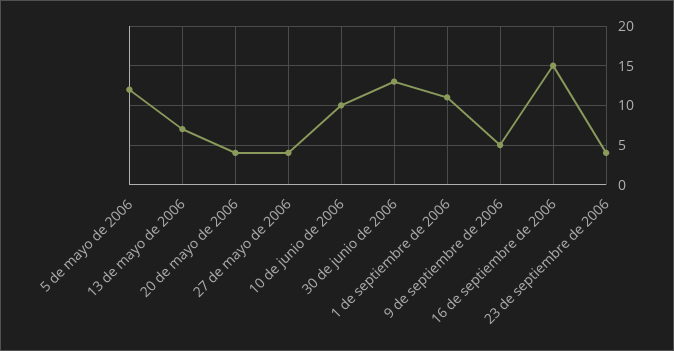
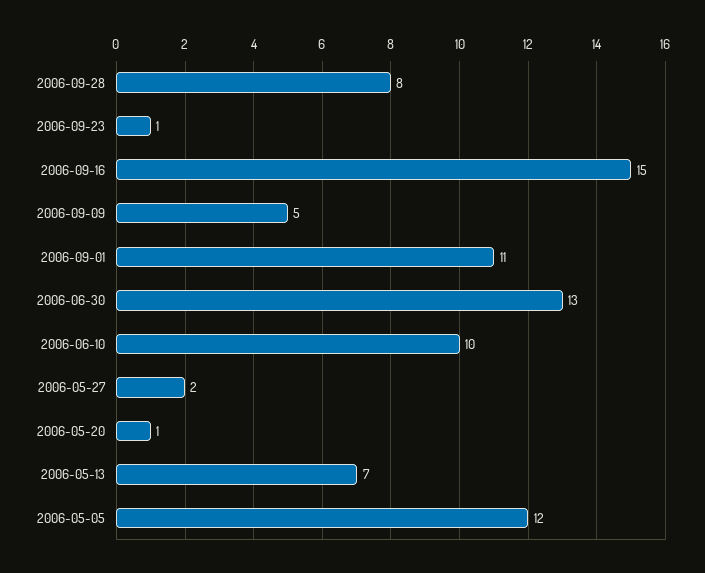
20 de mayo de 2006: 4 -> 1
27 de mayo de 2006: 4 -> 2
23 de septiembre de 2006: 4 -> 1
2006-09-28: none -> 8

